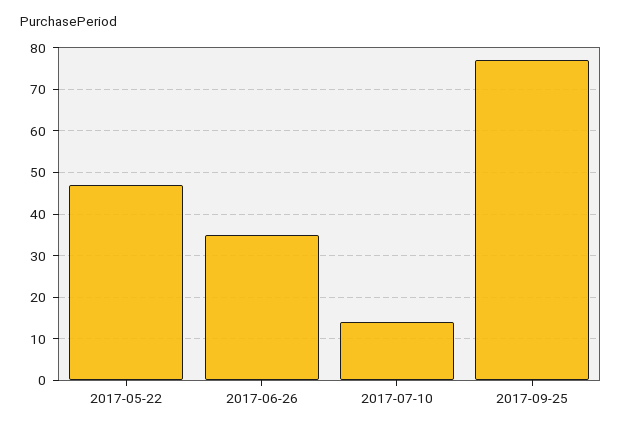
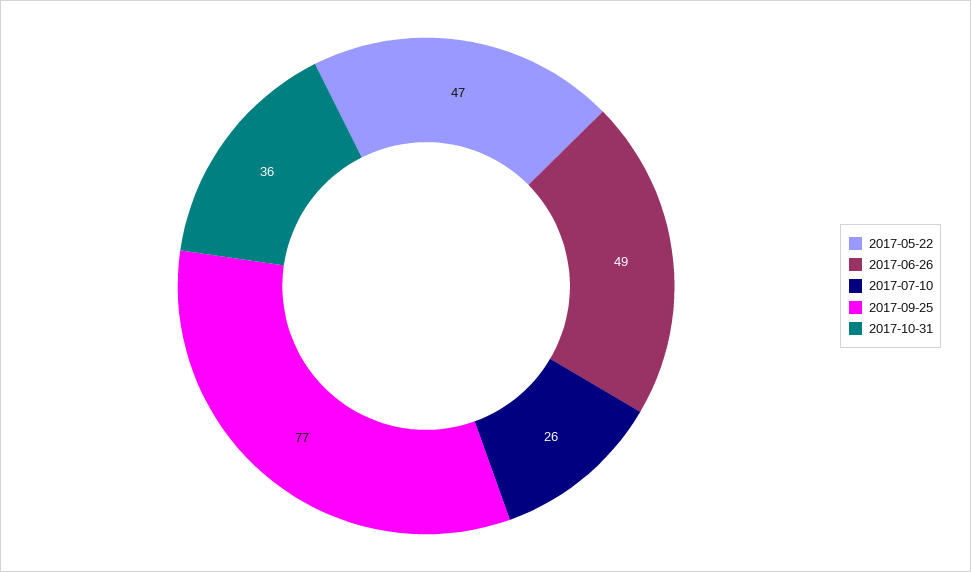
2017-06-26: 35 -> 49
2017-07-10: 15 -> 26
2017-10-31: none -> 36

